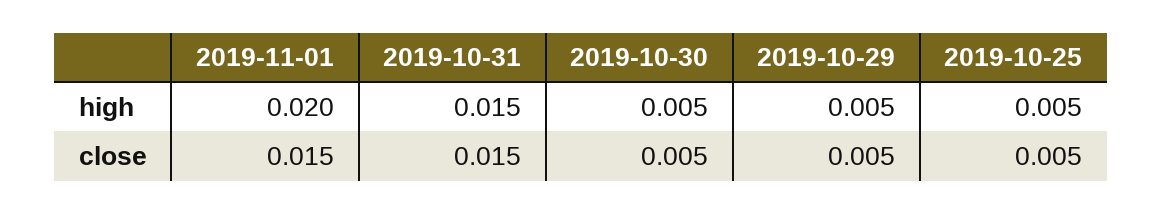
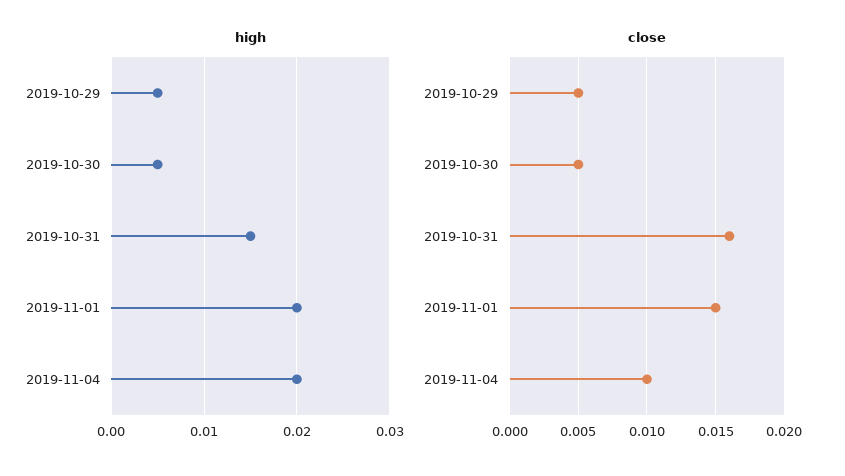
high, 2019-10-25: 0.005 -> none
close, 2019-10-31: 0.015 -> 0.016
close, 2019-10-25: 0.005 -> none
high, 2019-11-04: none -> 0.02
close, 2019-11-04: none -> 0.01

